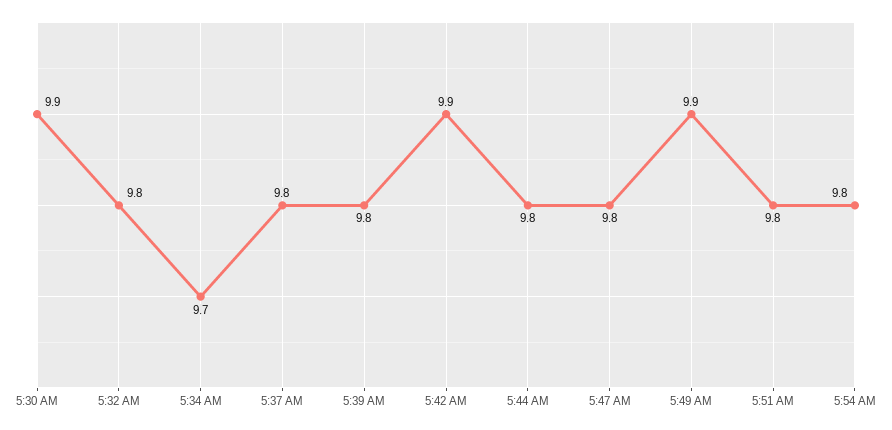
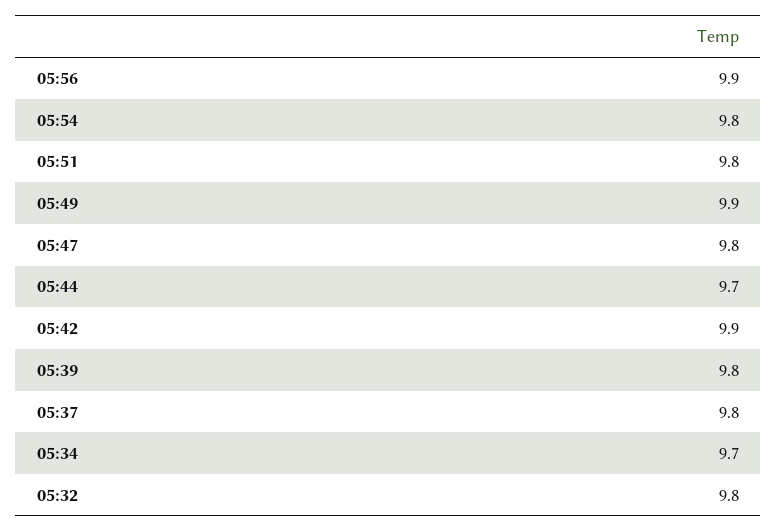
5:30 AM: 9.9 -> none
5:44 AM: 9.8 -> 9.7
05:56: none -> 9.9

